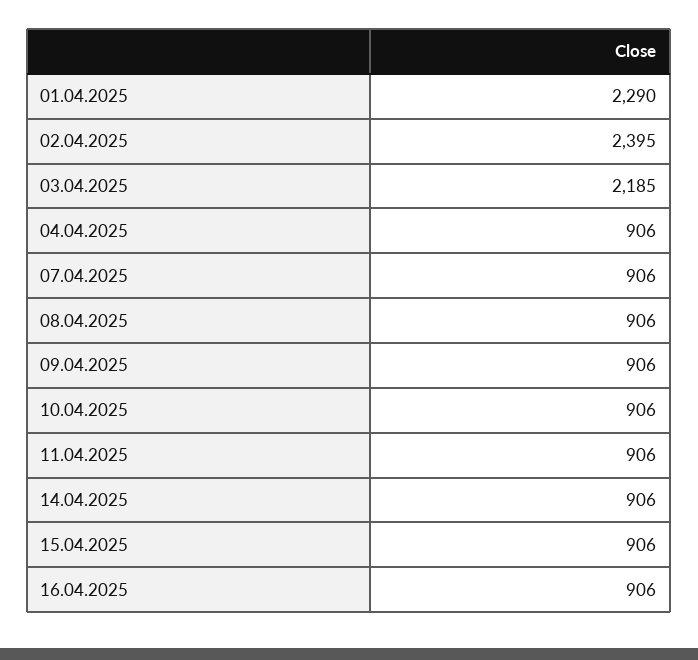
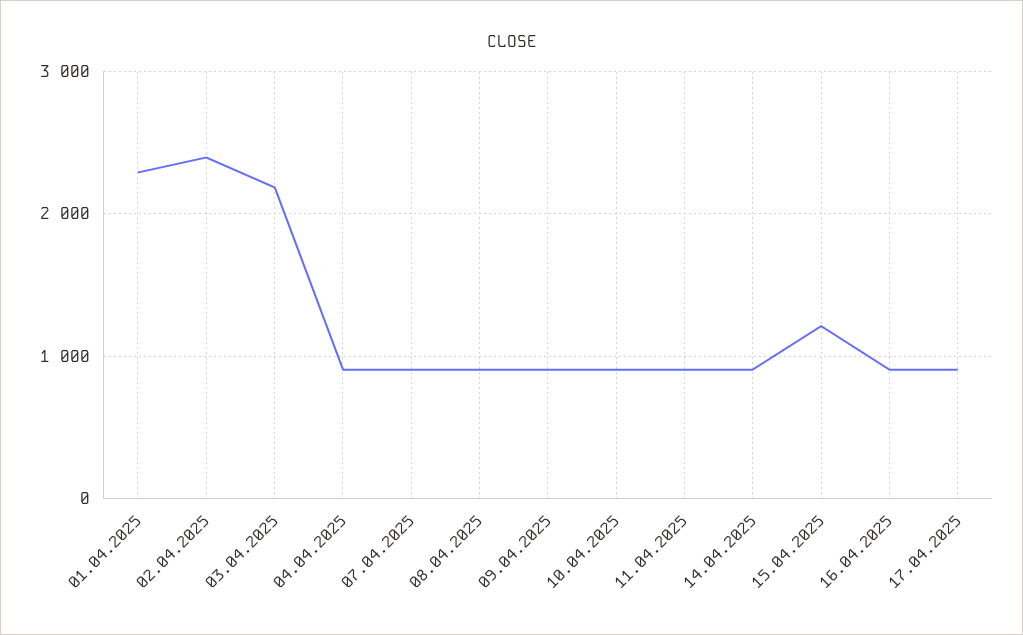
15.04.2025: 906 -> 1200
17.04.2025: none -> 900

